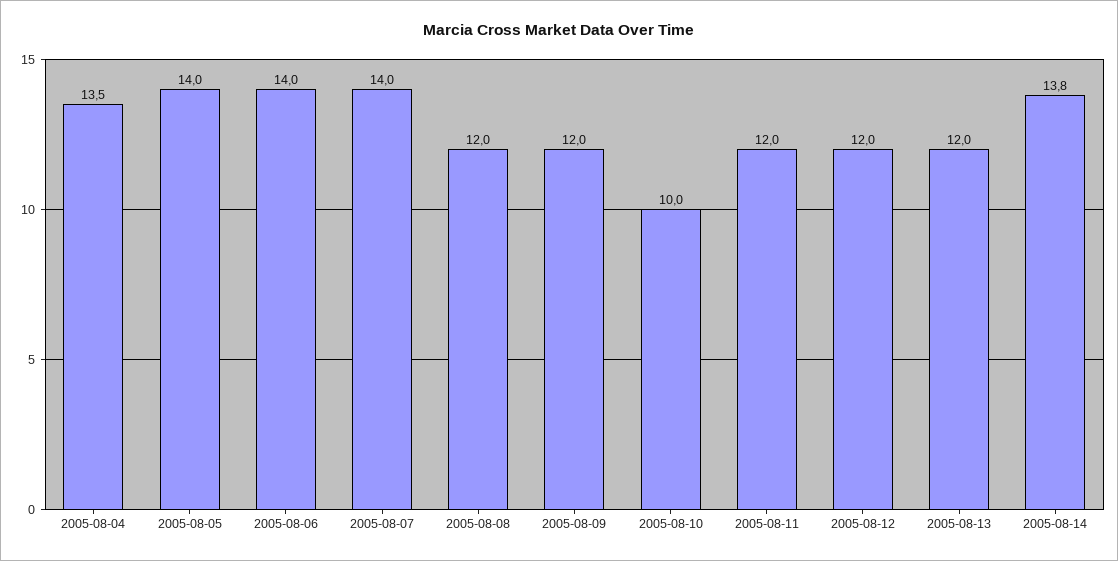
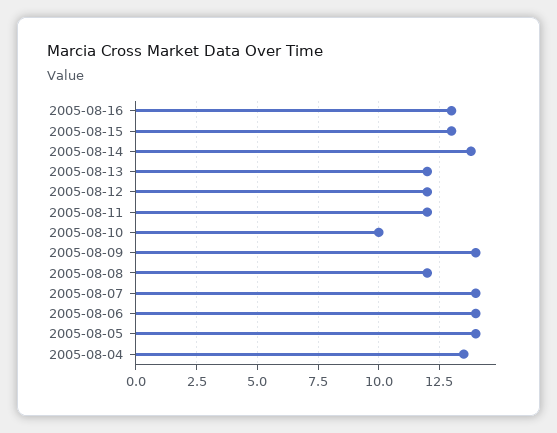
2005-08-09: 12 -> 14
2005-08-16: none -> 13
2005-08-15: none -> 13

